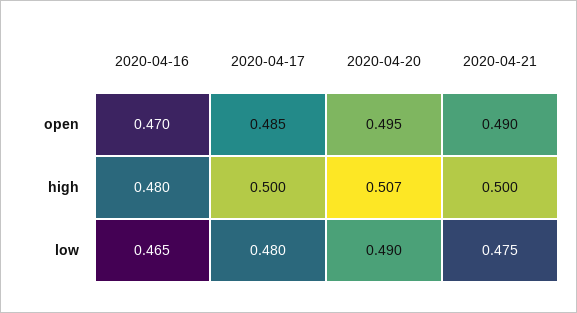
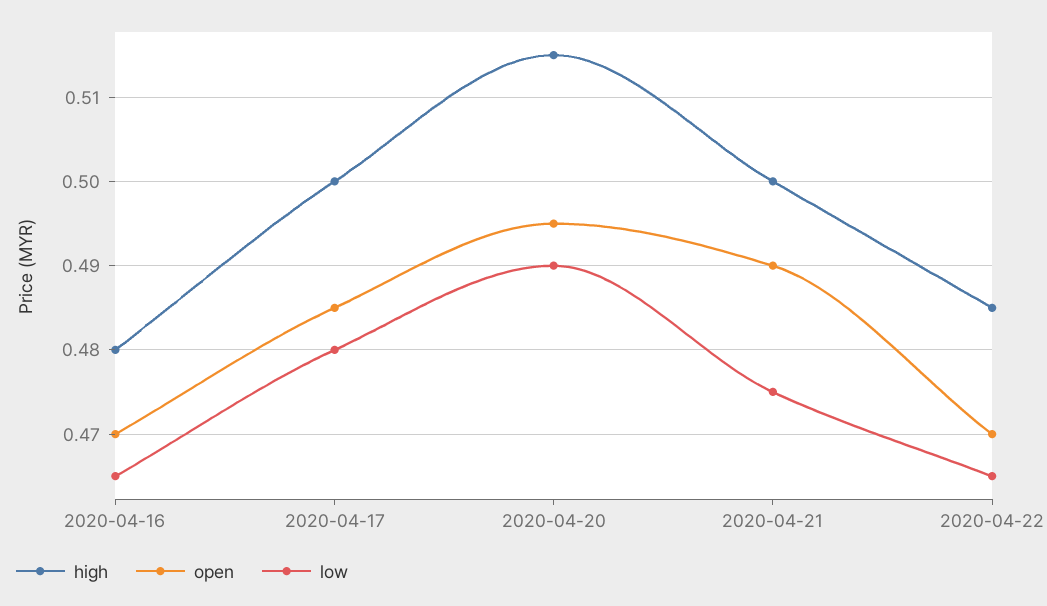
high, 2020-04-20: 0.507 -> 0.515
high, 2020-04-22: none -> 0.485
open, 2020-04-22: none -> 0.47
low, 2020-04-22: none -> 0.465

